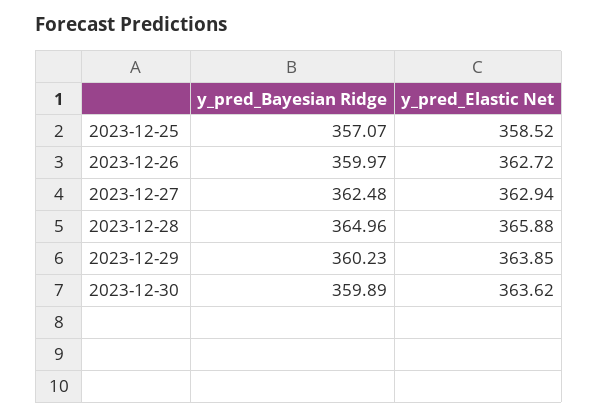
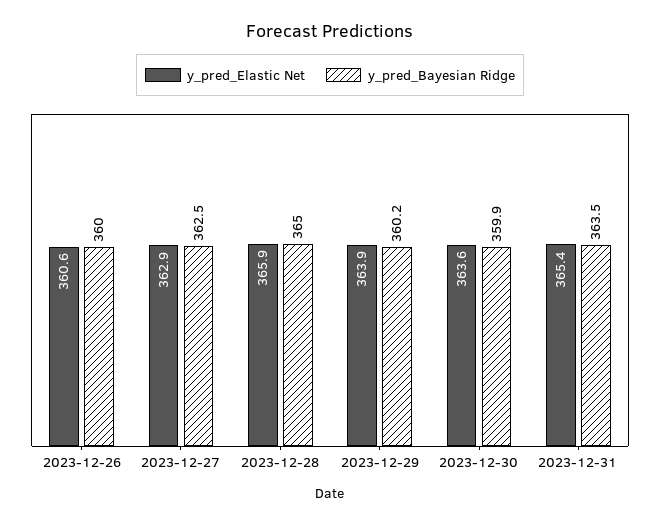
y_pred_Bayesian Ridge, 2023-12-25: 357.07 -> none
y_pred_Elastic Net, 2023-12-25: 358.52 -> none
y_pred_Elastic Net, 2023-12-26: 362.72 -> 360.6
y_pred_Elastic Net, 2023-12-31: none -> 365.4
y_pred_Bayesian Ridge, 2023-12-31: none -> 363.5

